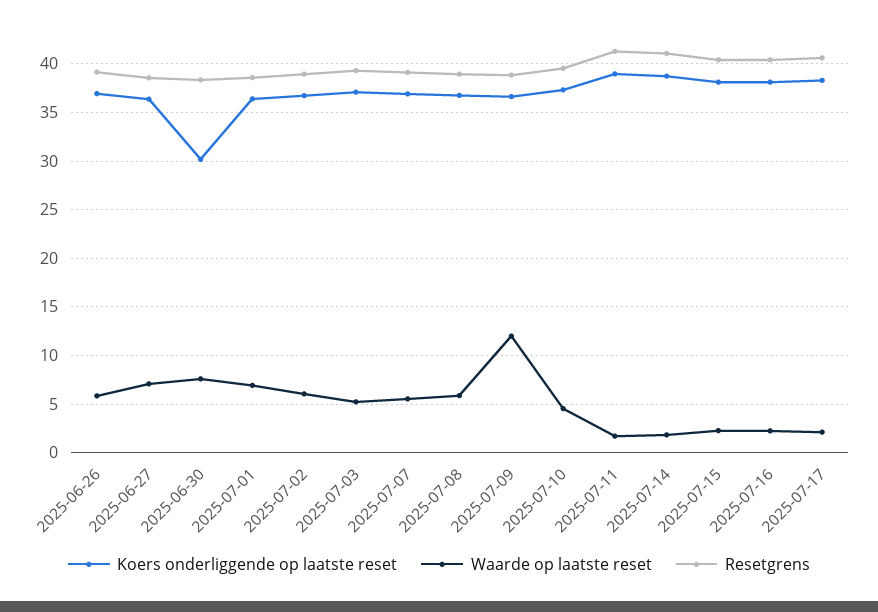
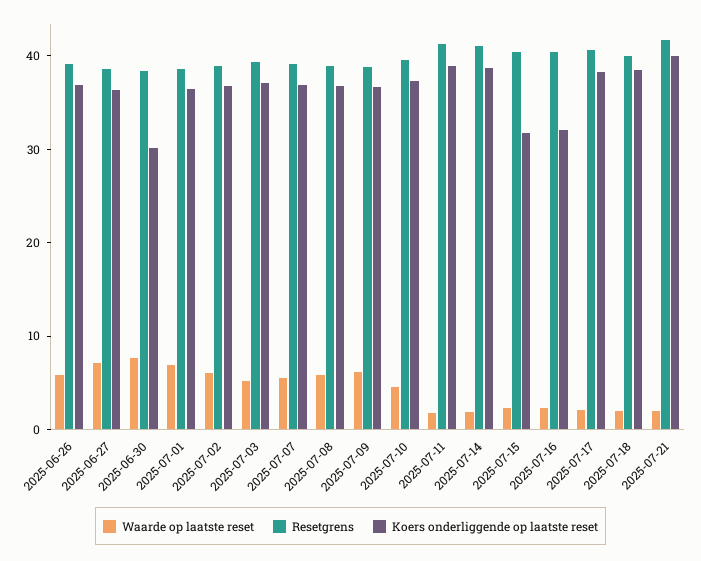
Waarde op laatste reset, 2025-07-09: 12 -> 6
Koers onderliggende op laatste reset, 2025-07-15: 38 -> 32
Koers onderliggende op laatste reset, 2025-07-16: 38 -> 32
Waarde op laatste reset, 2025-07-18: none -> 2
Resetgrens, 2025-07-18: none -> 40
Koers onderliggende op laatste reset, 2025-07-18: none -> 38
Waarde op laatste reset, 2025-07-21: none -> 2
Resetgrens, 2025-07-21: none -> 42
Koers onderliggende op laatste reset, 2025-07-21: none -> 40

